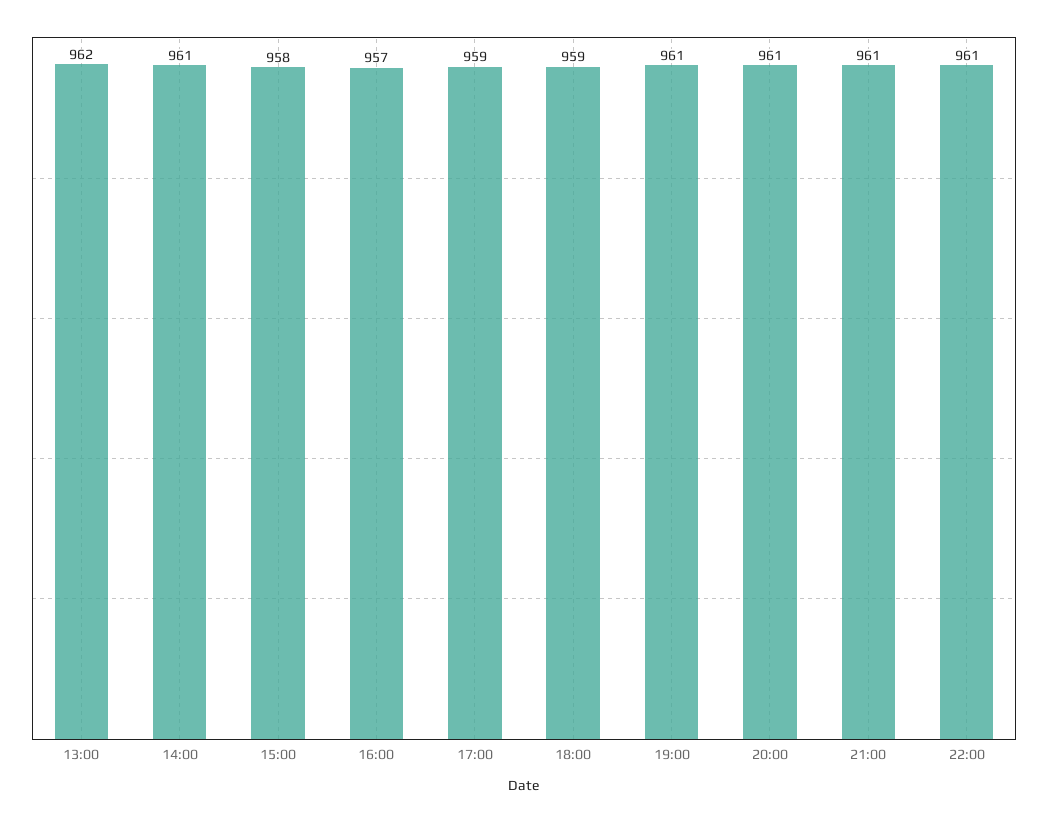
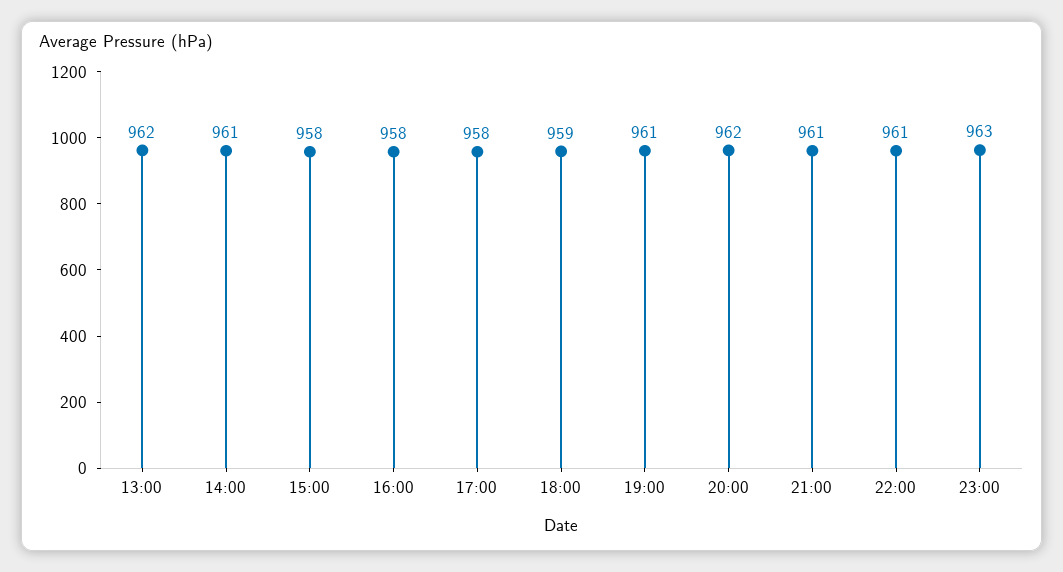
16:00: 957 -> 958
17:00: 959 -> 958
20:00: 961 -> 962
23:00: none -> 963

